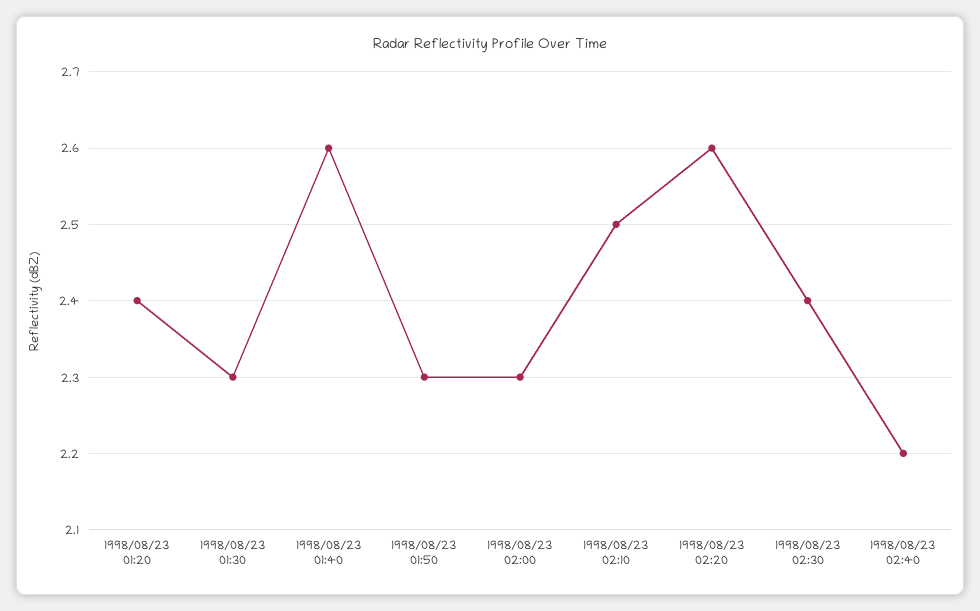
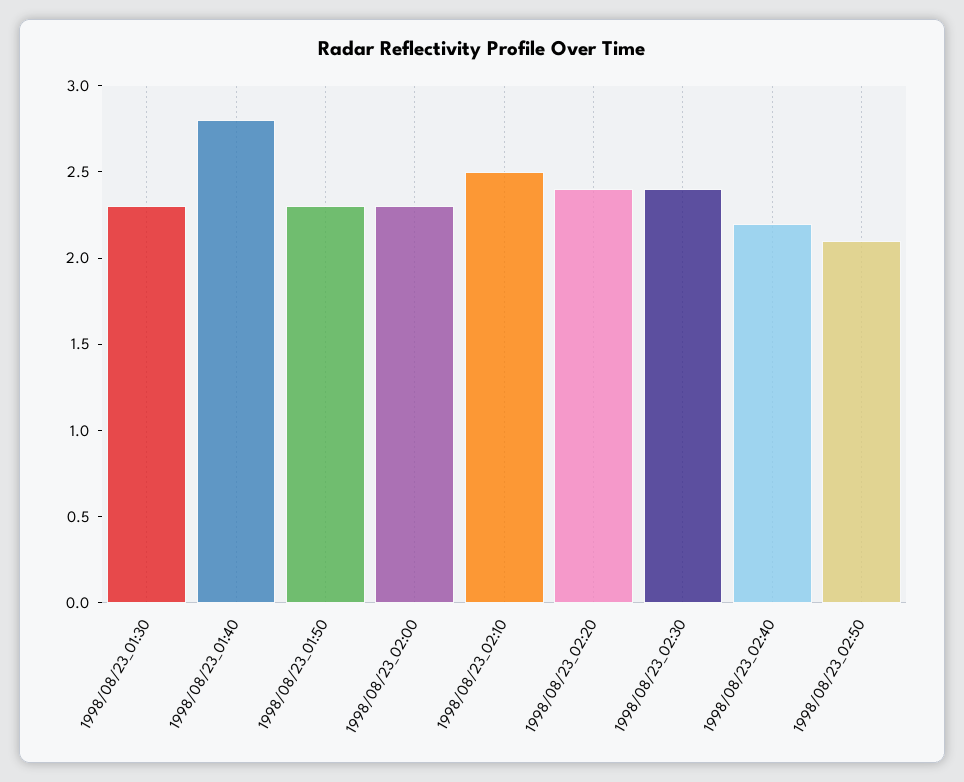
1998/08/23 01:20: 2.4 -> none
1998/08/23 01:40: 2.6 -> 2.8
1998/08/23 02:20: 2.6 -> 2.4
1998/08/23_02:50: none -> 2.1

